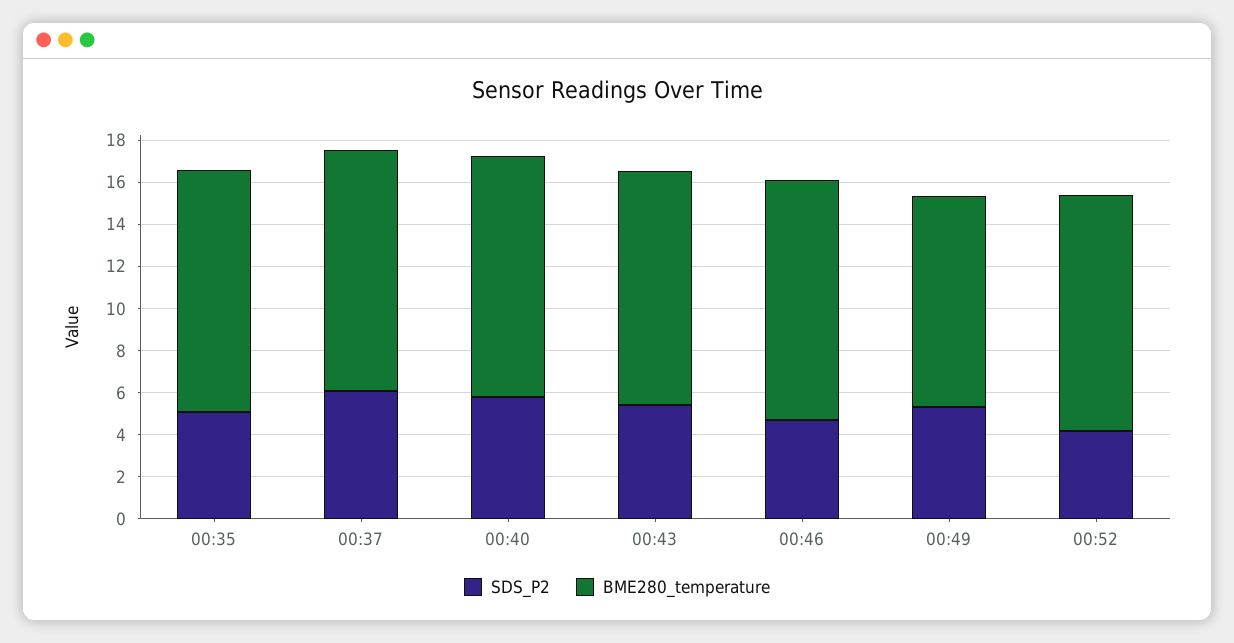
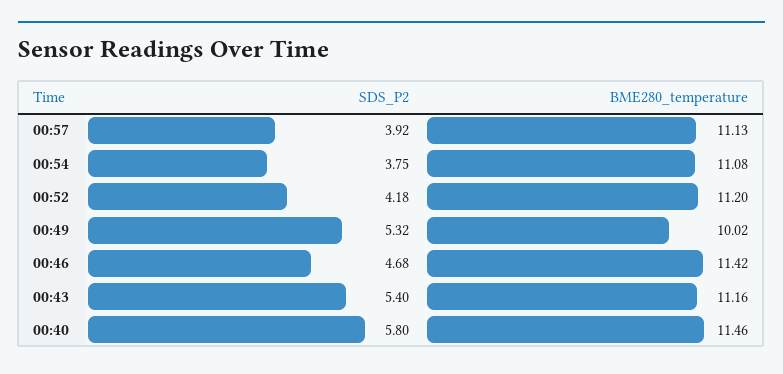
SDS_P2, 00:35: 5 -> none
BME280_temperature, 00:35: 11.5 -> none
SDS_P2, 00:37: 6 -> none
BME280_temperature, 00:37: 11.5 -> none
SDS_P2, 00:57: none -> 3.92
BME280_temperature, 00:57: none -> 11.13
SDS_P2, 00:54: none -> 3.75
BME280_temperature, 00:54: none -> 11.08

